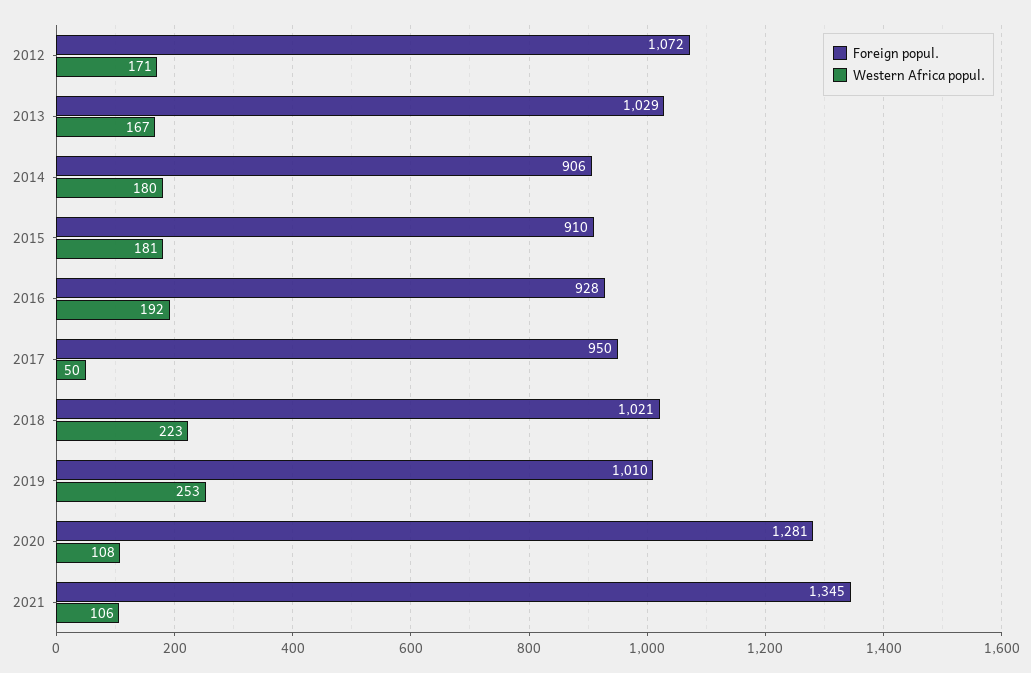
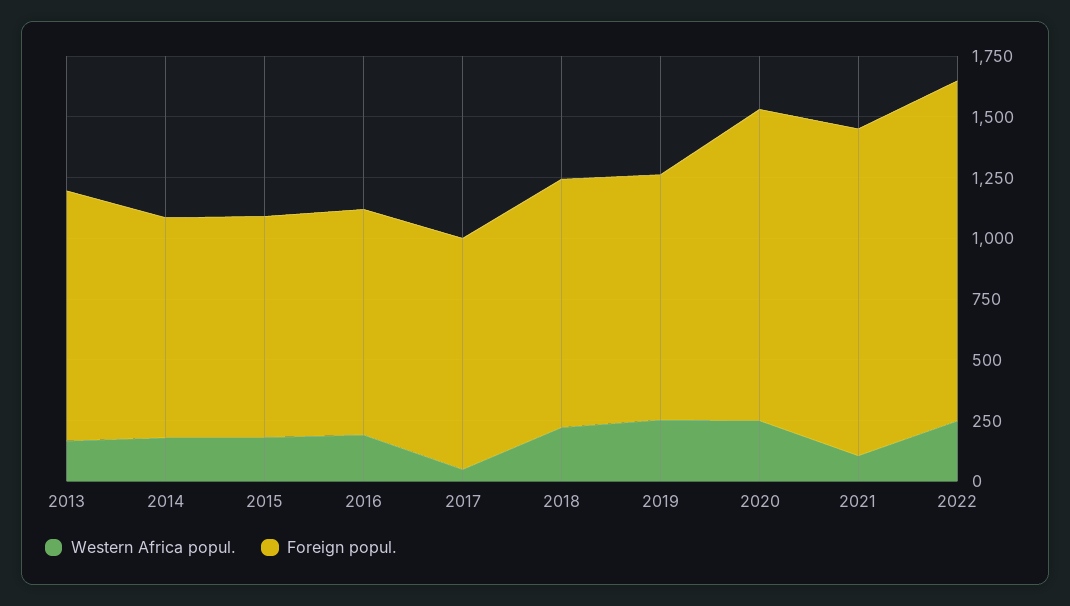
Foreign popul., 2012: 1072 -> none
Western Africa popul., 2012: 171 -> none
Western Africa popul., 2020: 108 -> 250
Western Africa popul., 2022: none -> 250
Foreign popul., 2022: none -> 1400

